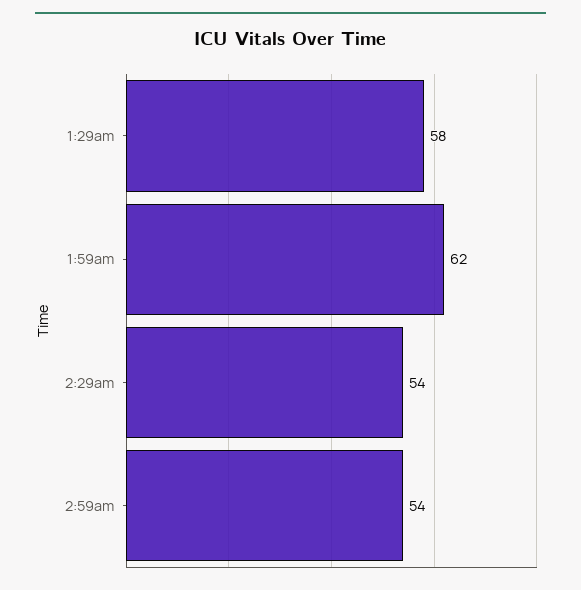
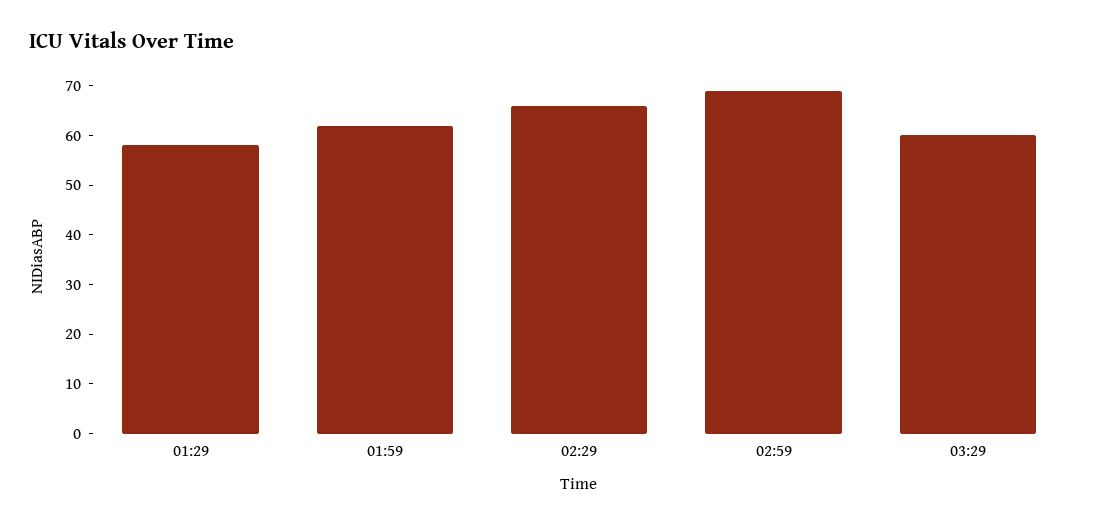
2:29am: 54 -> 65
2:59am: 54 -> 70
03:29: none -> 60

